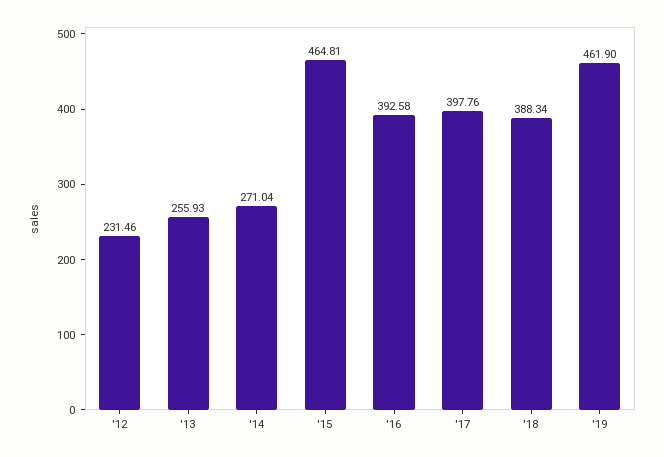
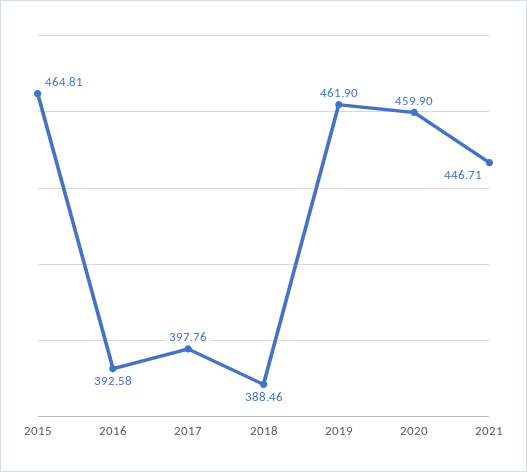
'12: 231.46 -> none
'13: 255.93 -> none
'14: 271.04 -> none
'18: 388.34 -> 388.46
2020: none -> 459.9
2021: none -> 446.71

